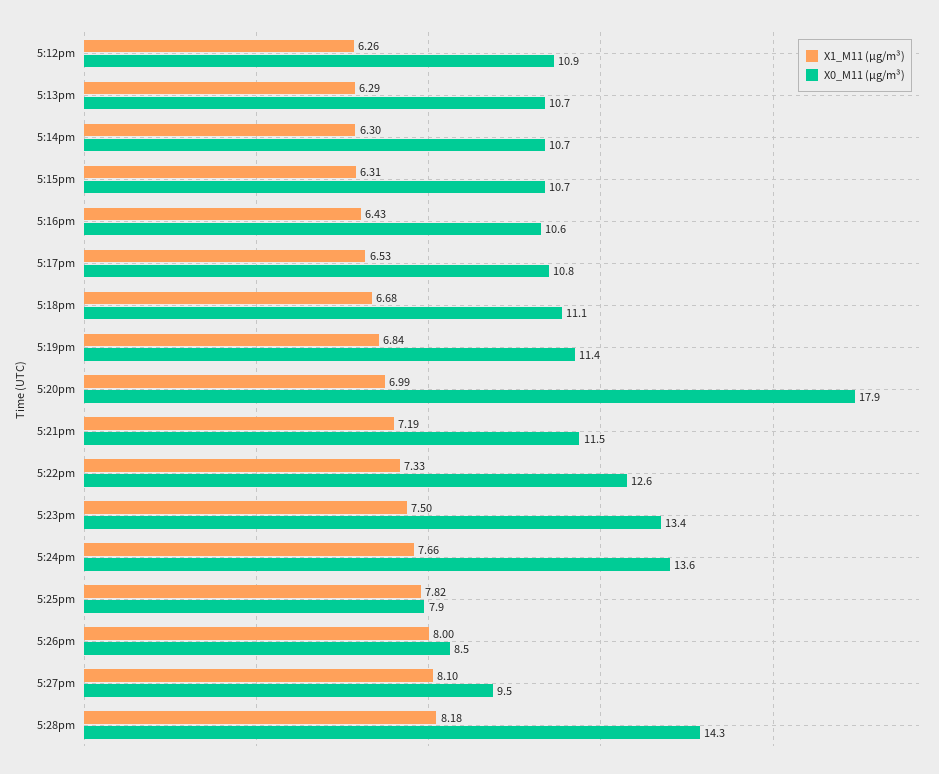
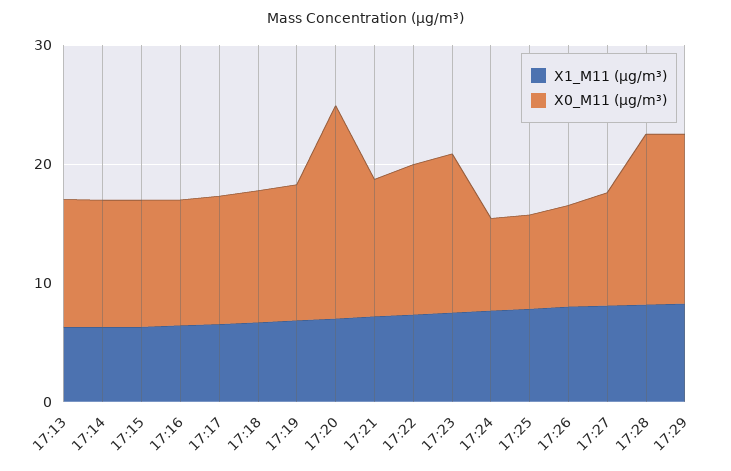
X1_M11 (μg/m³), 5:12pm: 6.26 -> none
X0_M11 (μg/m³), 5:12pm: 10.9 -> none
X0_M11 (μg/m³), 5:24pm: 13.6 -> 8
X1_M11 (μg/m³), 17:29: none -> 8
X0_M11 (μg/m³), 17:29: none -> 14

